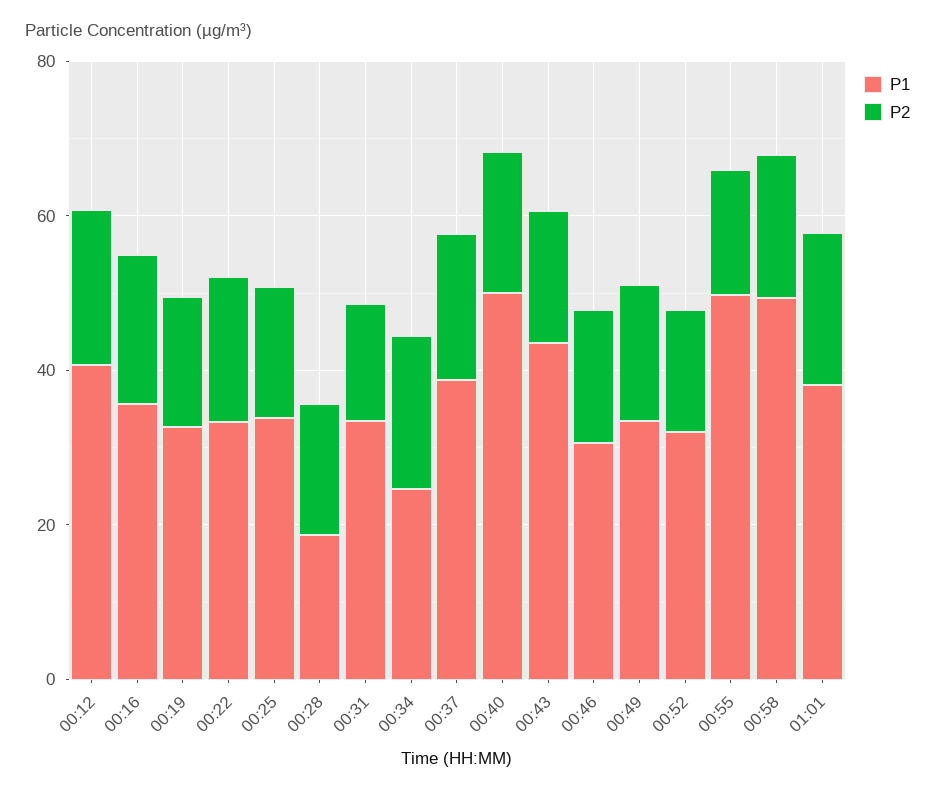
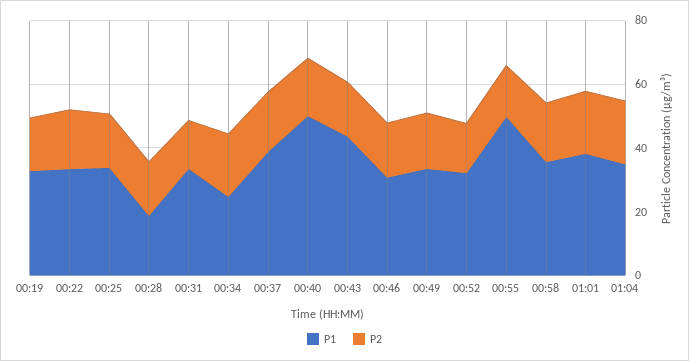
P1, 00:12: 40 -> none
P2, 00:12: 20 -> none
P1, 00:16: 35 -> none
P2, 00:16: 20 -> none
P1, 00:58: 50 -> 35
P1, 01:04: none -> 35
P2, 01:04: none -> 20

